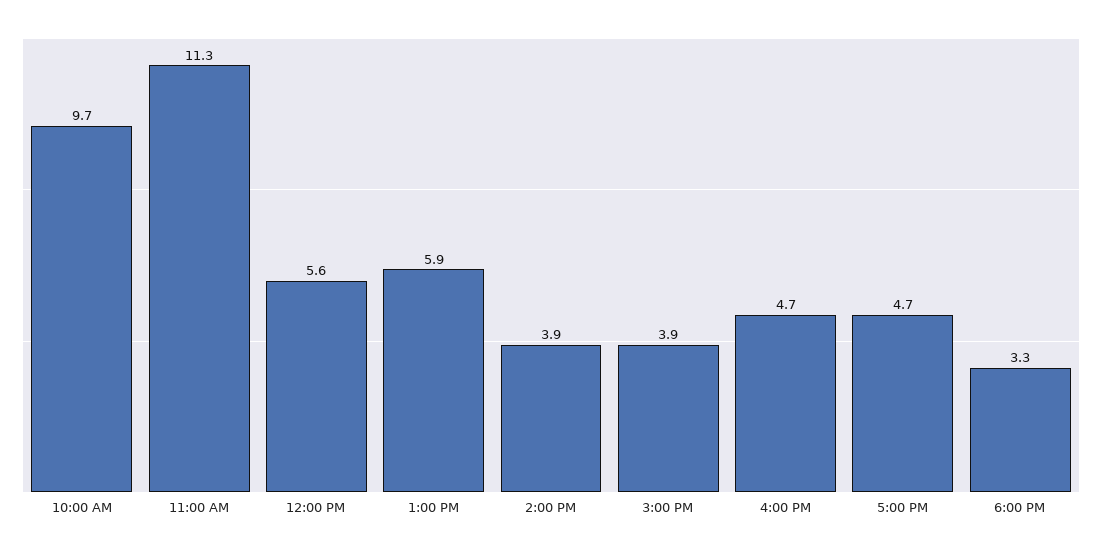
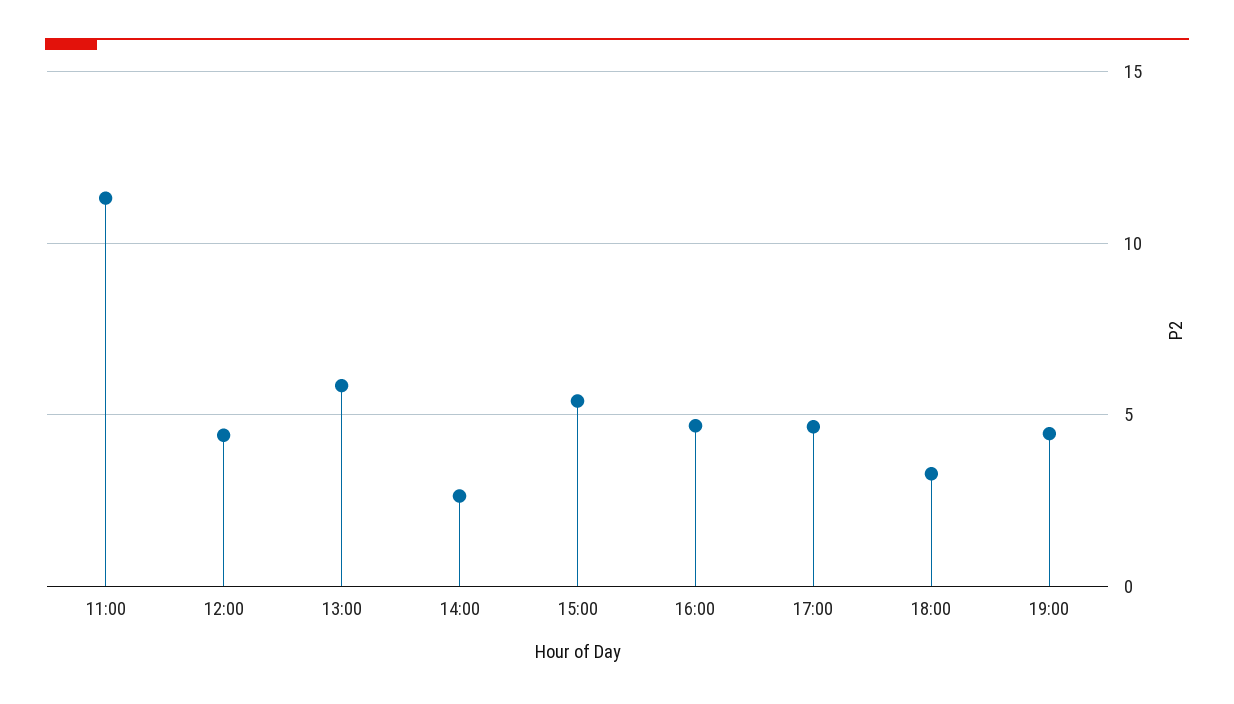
10:00 AM: 9.7 -> none
12:00 PM: 5.6 -> 4.5
2:00 PM: 3.9 -> 2.5
3:00 PM: 3.9 -> 5.5
19:00: none -> 4.5

